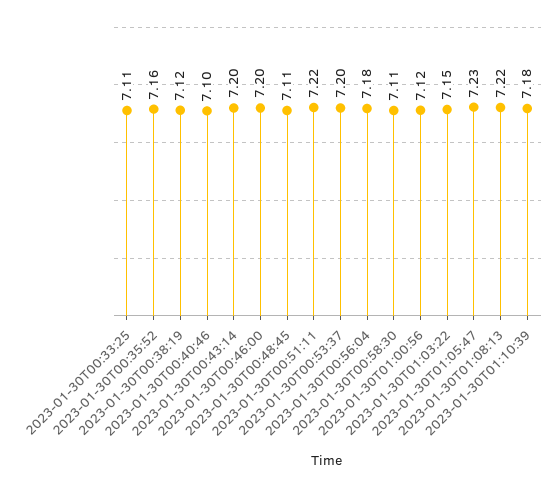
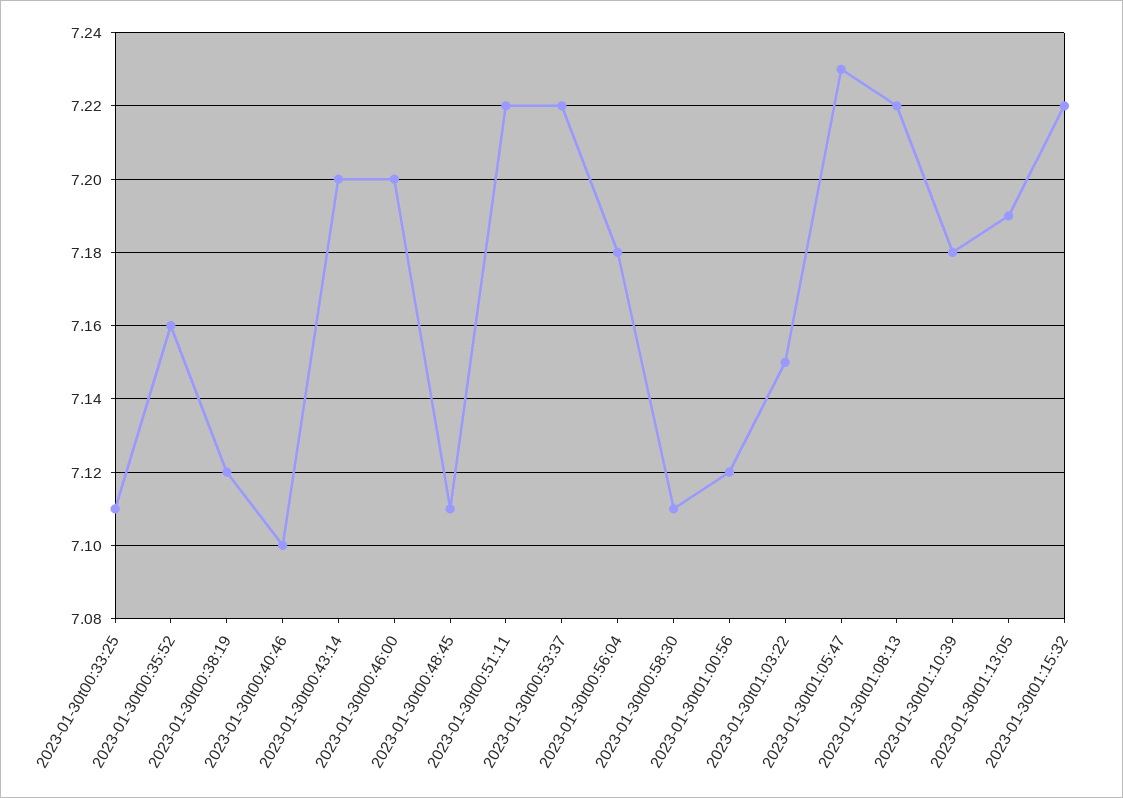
2023-01-30T00:53:37: 7.2 -> 7.22
2023-01-30t01:13:05: none -> 7.19
2023-01-30t01:15:32: none -> 7.22

